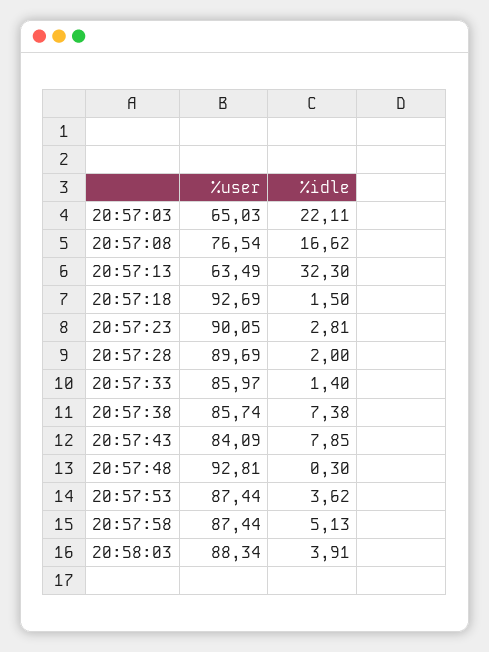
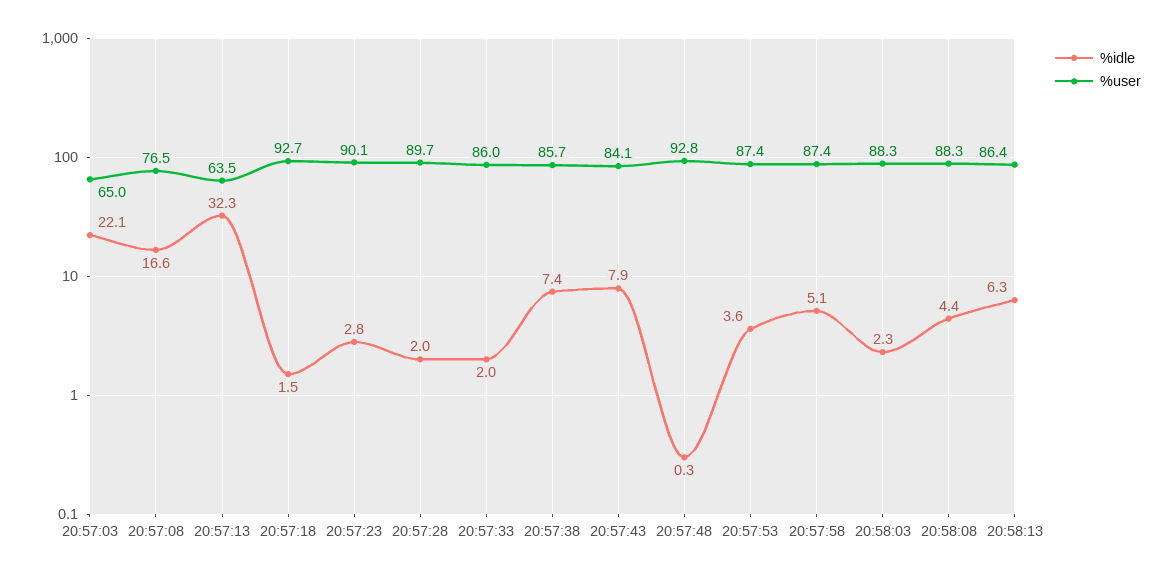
%idle, 20:57:33: 1.4 -> 2
%idle, 20:58:03: 3.91 -> 2.3
%idle, 20:58:08: none -> 4.4
%user, 20:58:08: none -> 88.3
%idle, 20:58:13: none -> 6.3
%user, 20:58:13: none -> 86.4

